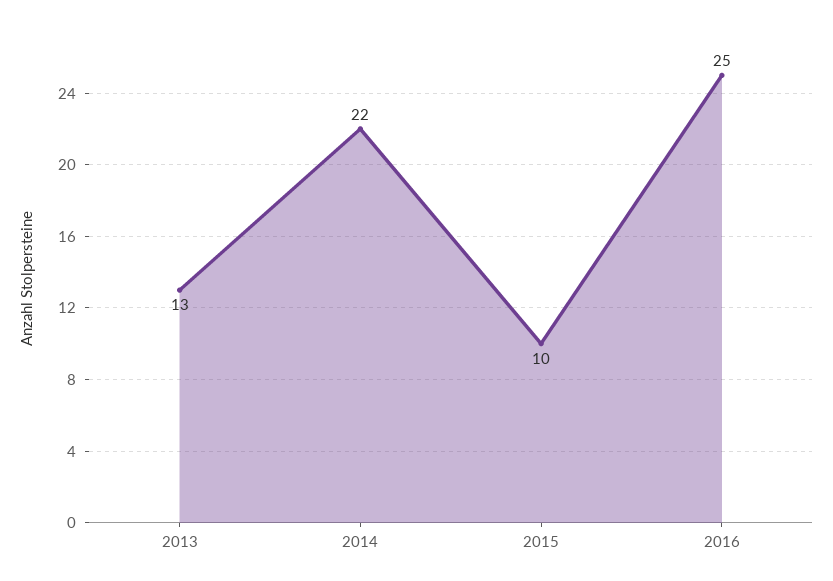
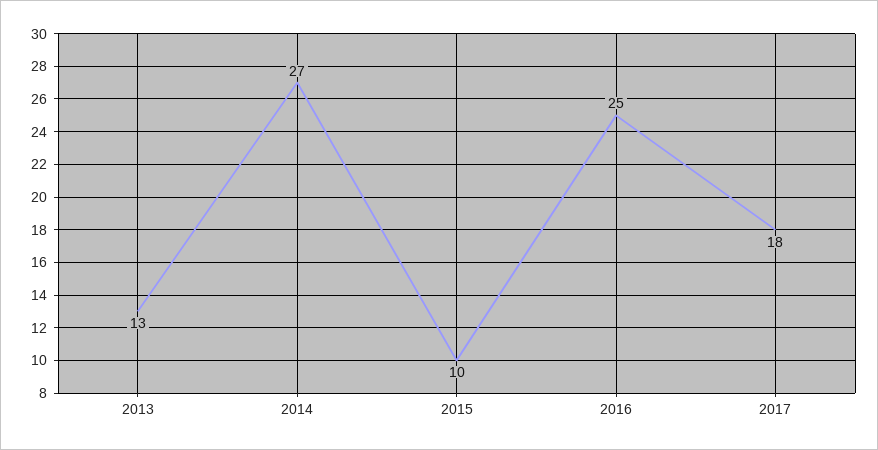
2014: 22 -> 27
2017: none -> 18

